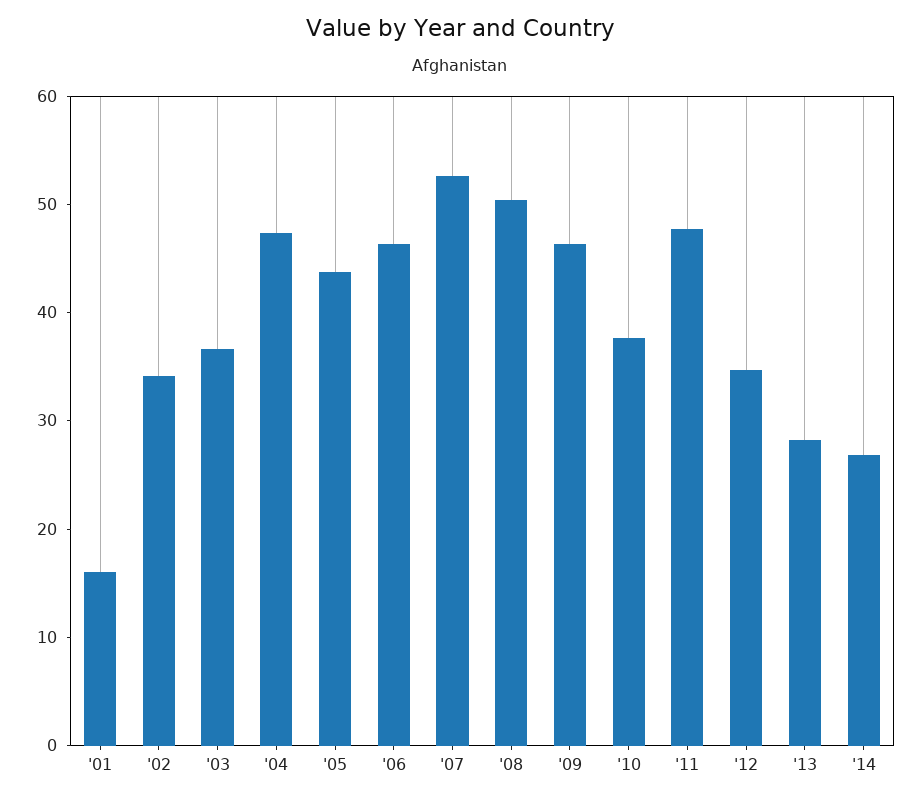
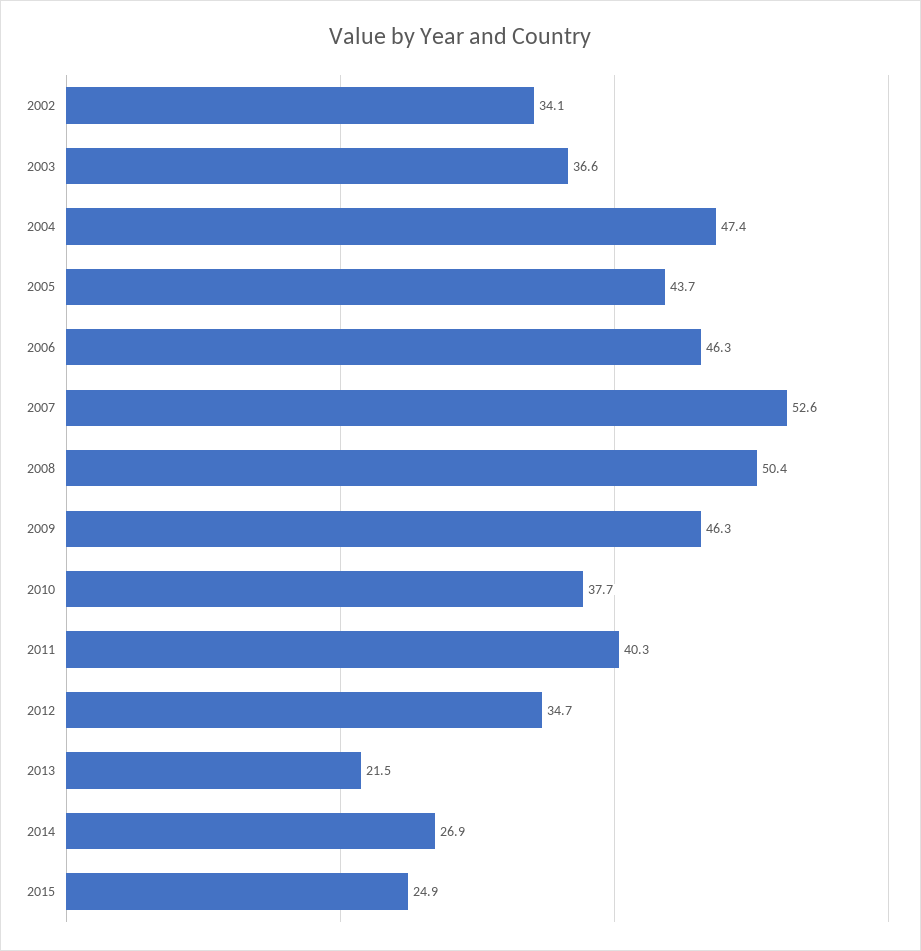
'01: 16 -> none
'11: 48 -> 40.3
'13: 28 -> 21.5
2015: none -> 24.9

